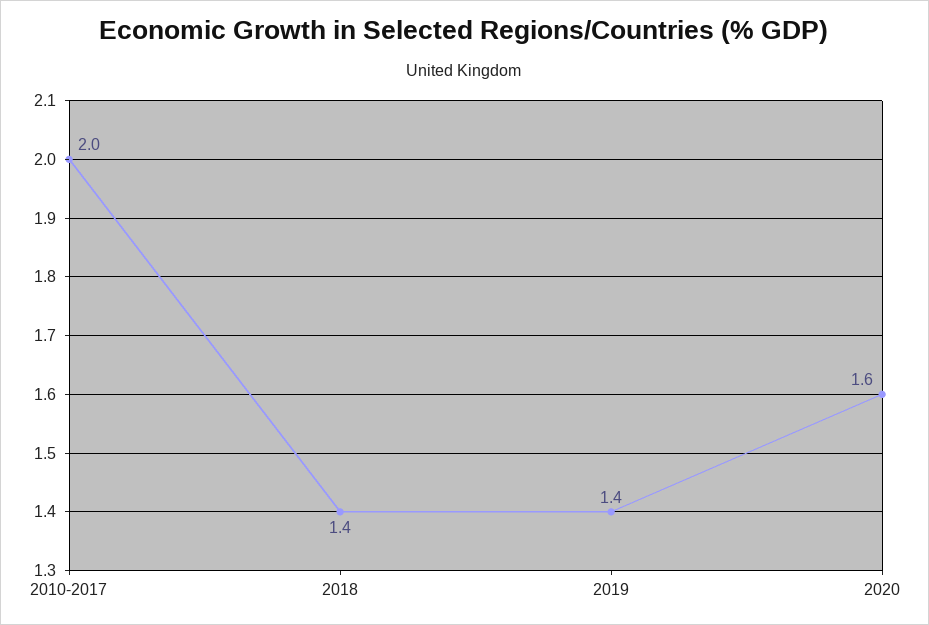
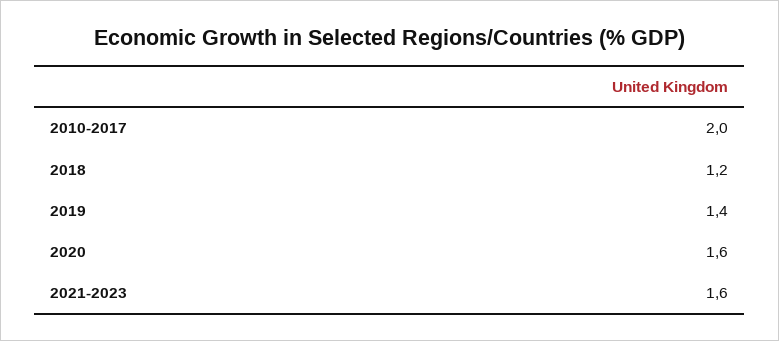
2018: 1.4 -> 1.2
2021-2023: none -> 1.6

